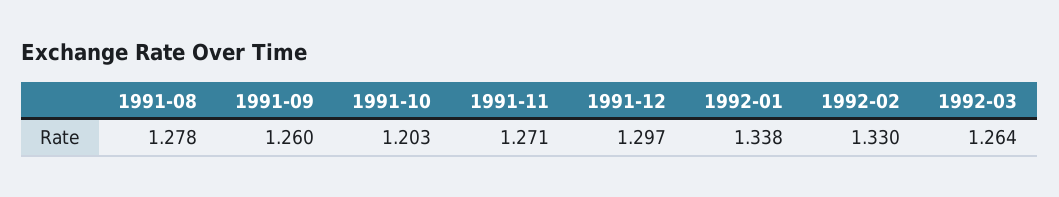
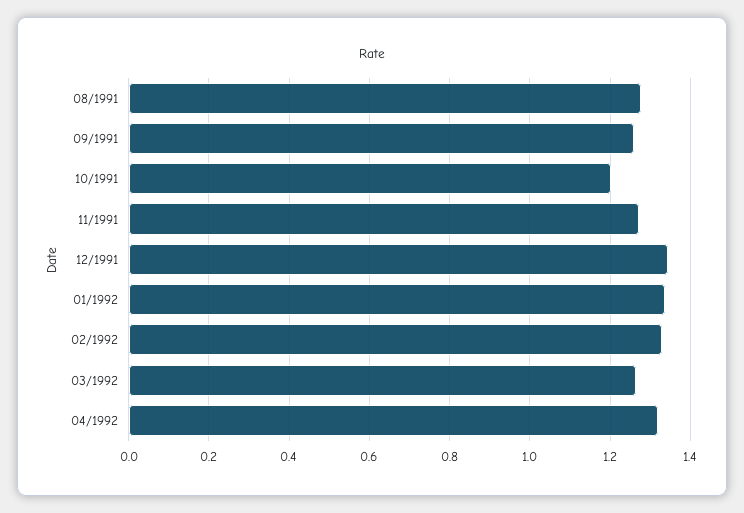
1991-12: 1.297 -> 1.34
04/1992: none -> 1.32

